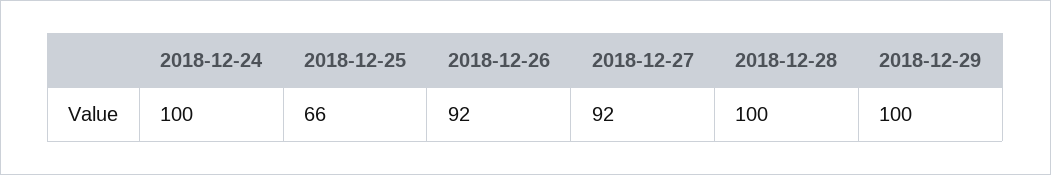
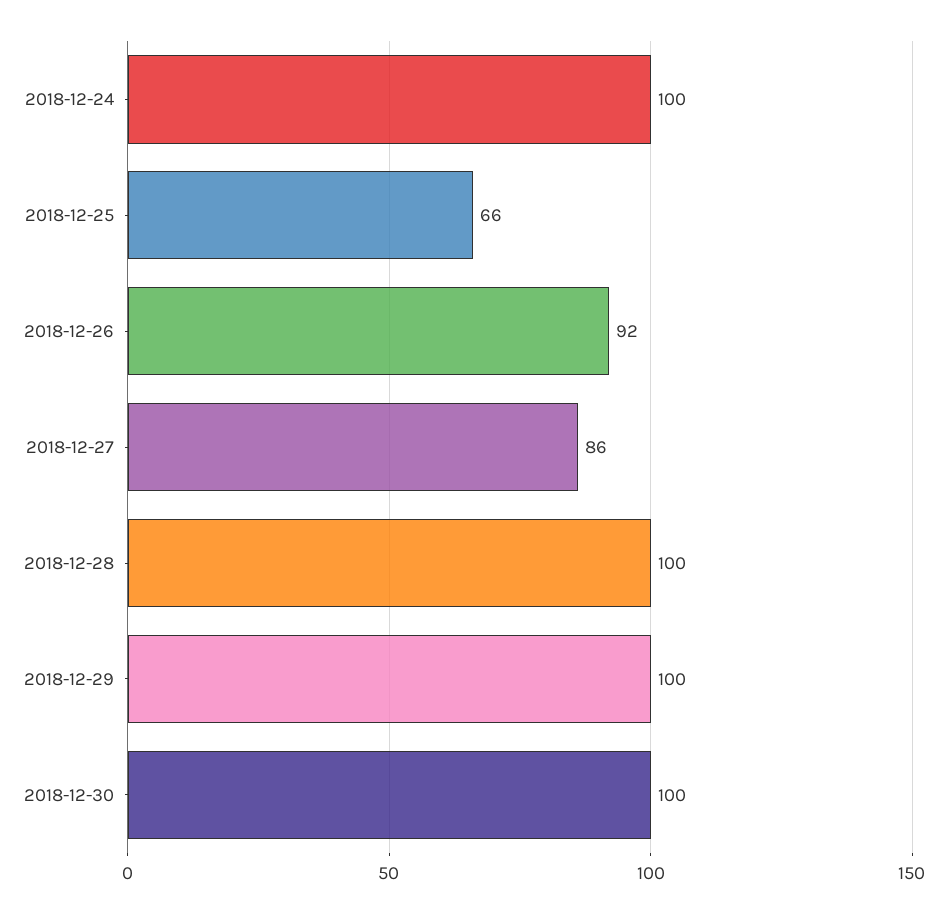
2018-12-27: 92 -> 86
2018-12-30: none -> 100

